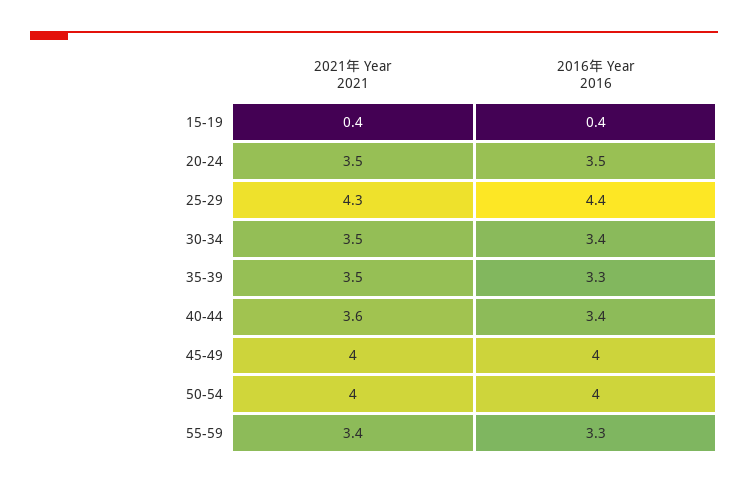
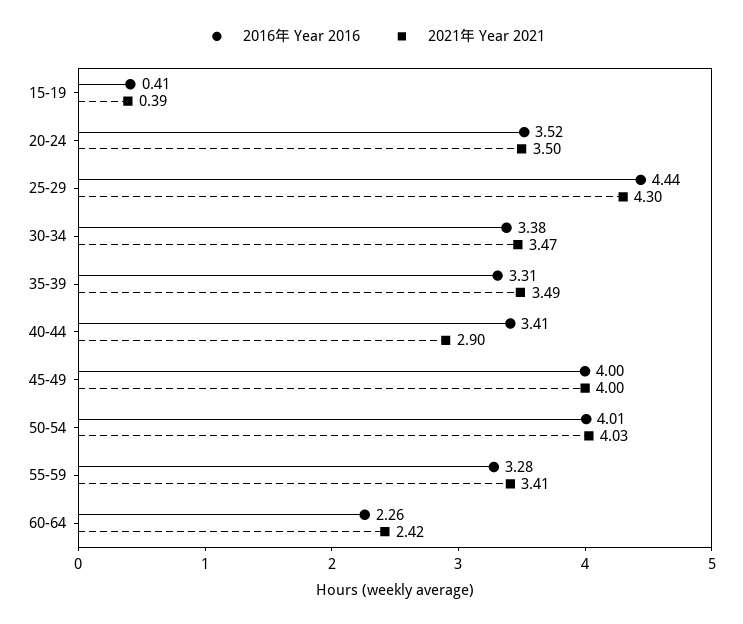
2021年 Year 2021, 40-44: 3.6 -> 2.9
2016年 Year 2016, 60-64: none -> 2.26
2021年 Year 2021, 60-64: none -> 2.42

